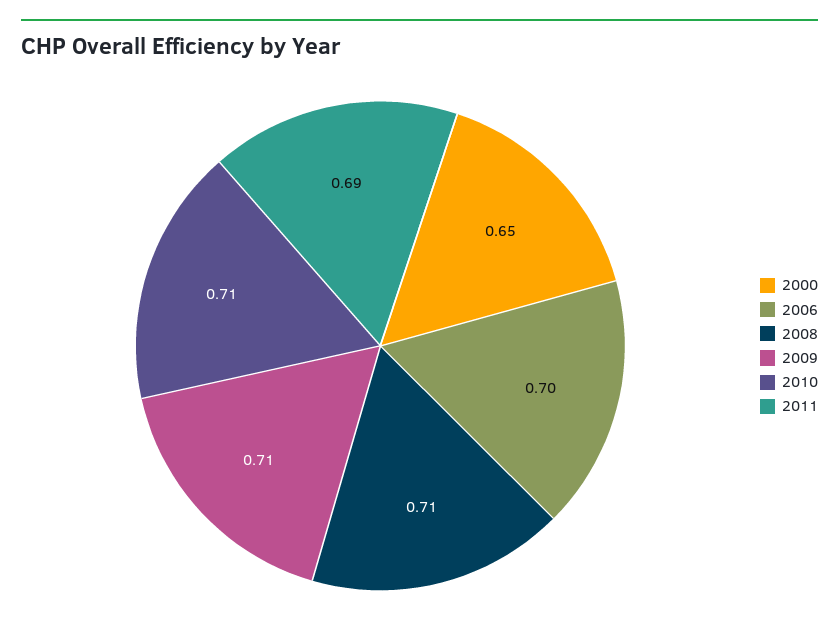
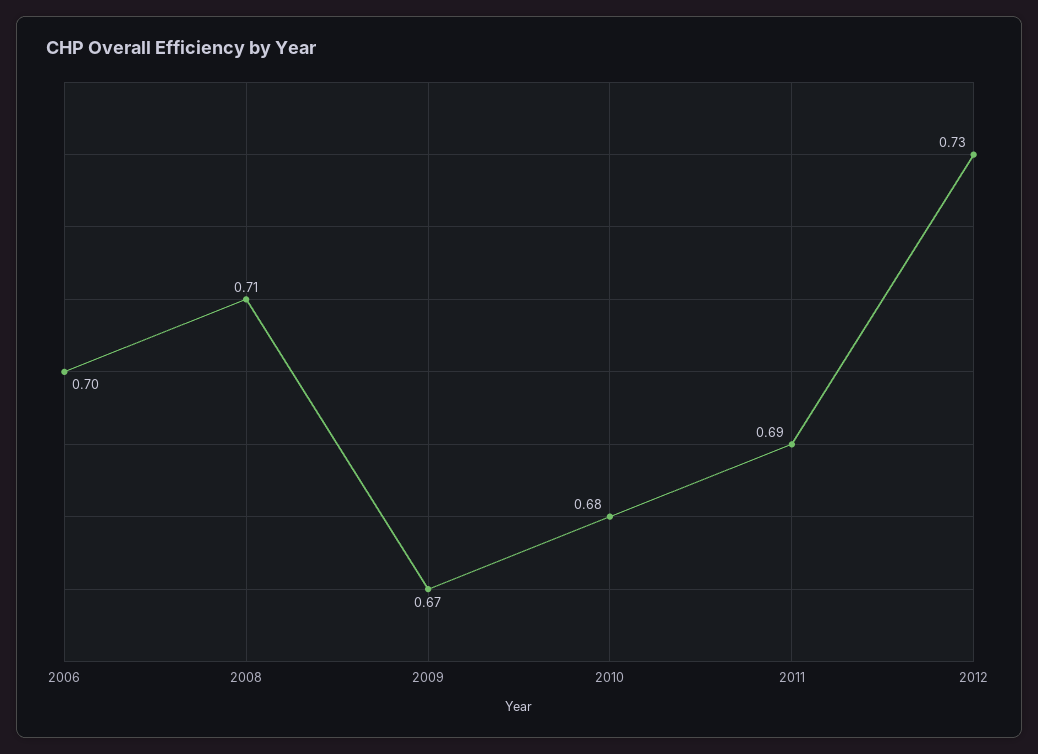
2000: 0.65 -> none
2009: 0.71 -> 0.67
2010: 0.71 -> 0.68
2012: none -> 0.73

